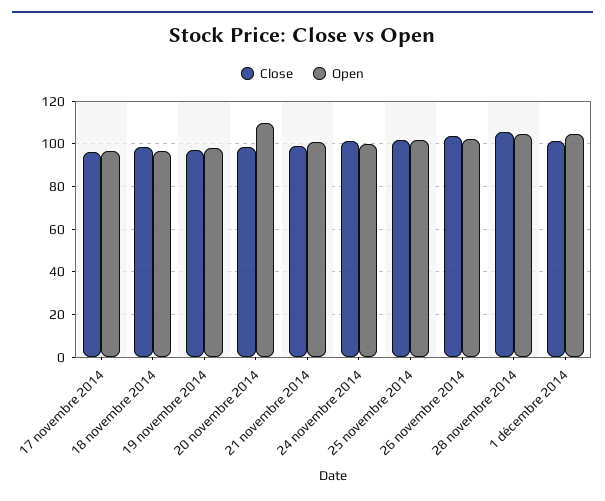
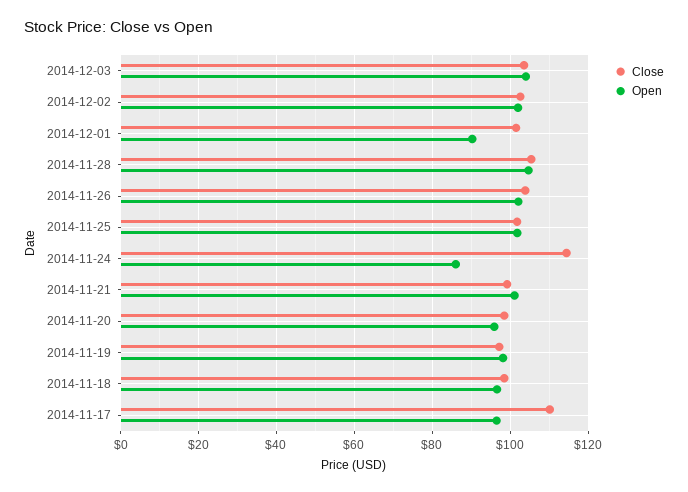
Close, 17 novembre 2014: 95 -> 110
Open, 20 novembre 2014: 110 -> 96
Close, 24 novembre 2014: 100 -> 114
Open, 24 novembre 2014: 100 -> 86
Open, 1 décembre 2014: 105 -> 90
Close, 2014-12-03: none -> 104
Open, 2014-12-03: none -> 104
Close, 2014-12-02: none -> 102
Open, 2014-12-02: none -> 102

